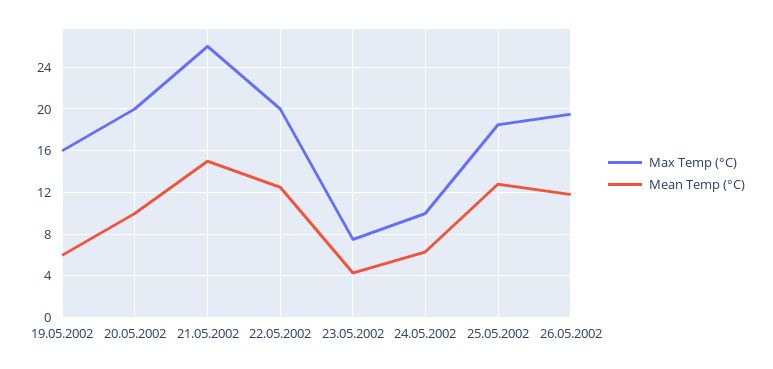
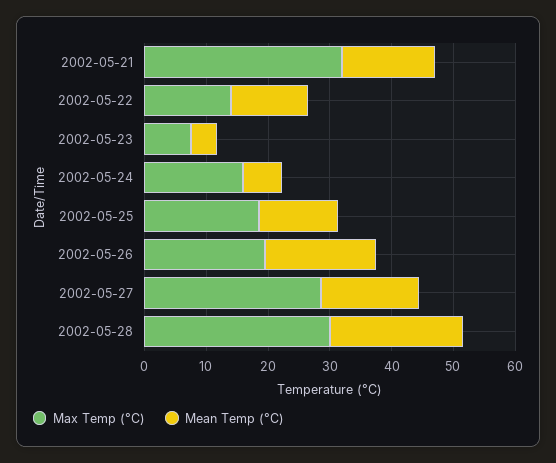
Max Temp (°C), 19.05.2002: 16 -> none
Mean Temp (°C), 19.05.2002: 6 -> none
Max Temp (°C), 20.05.2002: 20 -> none
Mean Temp (°C), 20.05.2002: 10 -> none
Max Temp (°C), 21.05.2002: 26 -> 32
Max Temp (°C), 22.05.2002: 20 -> 14
Max Temp (°C), 24.05.2002: 10 -> 16
Mean Temp (°C), 26.05.2002: 12 -> 18
Max Temp (°C), 2002-05-27: none -> 28
Mean Temp (°C), 2002-05-27: none -> 16
Max Temp (°C), 2002-05-28: none -> 30
Mean Temp (°C), 2002-05-28: none -> 22

